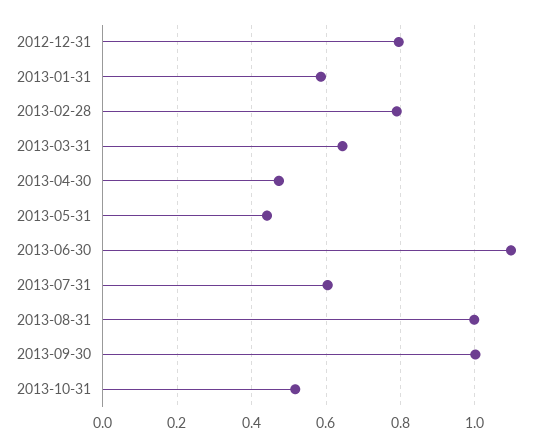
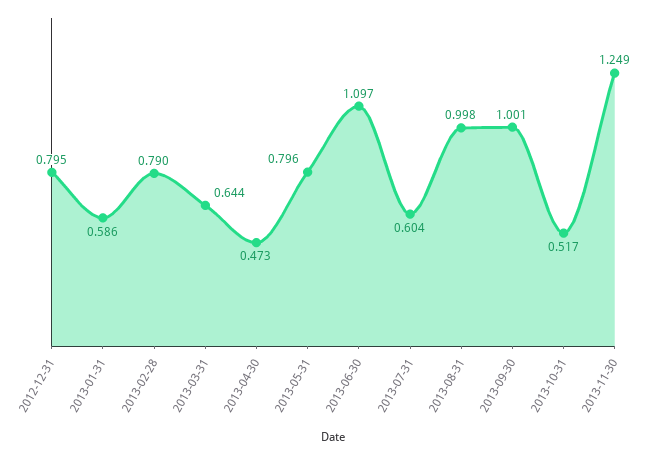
2013-05-31: 0.44 -> 0.796
2013-11-30: none -> 1.249

